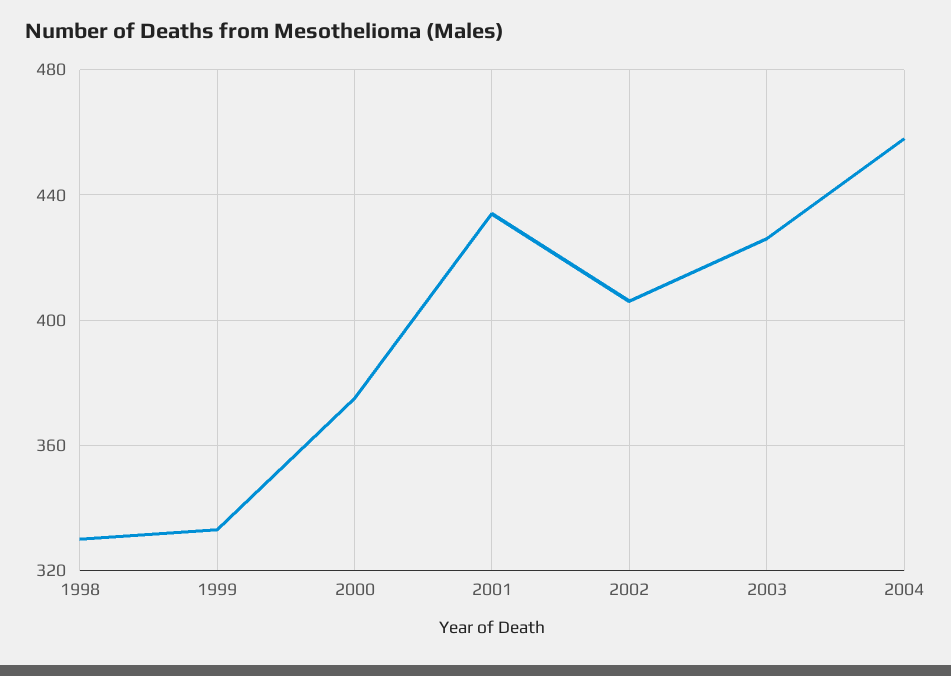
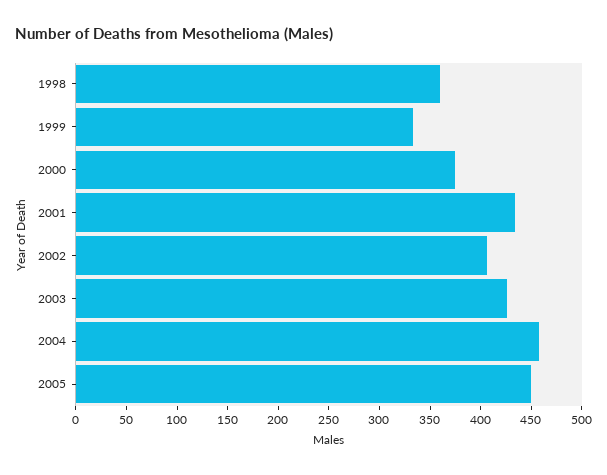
1998: 330 -> 360
2005: none -> 450

